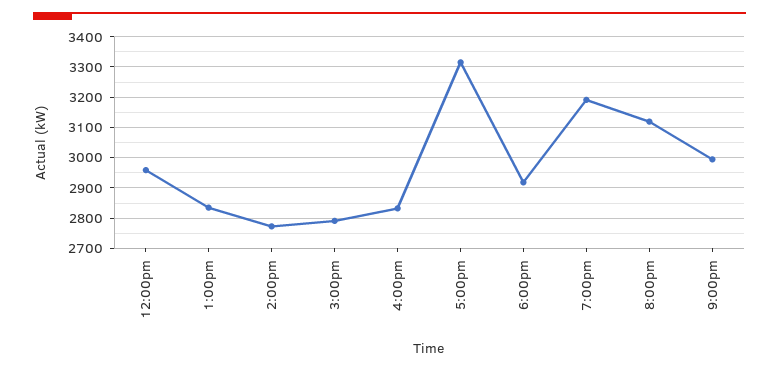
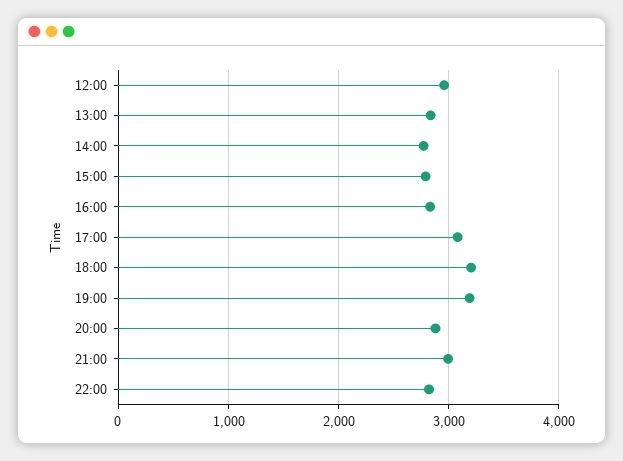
5:00pm: 3320 -> 3100
6:00pm: 2920 -> 3200
8:00pm: 3120 -> 2900
22:00: none -> 2800

